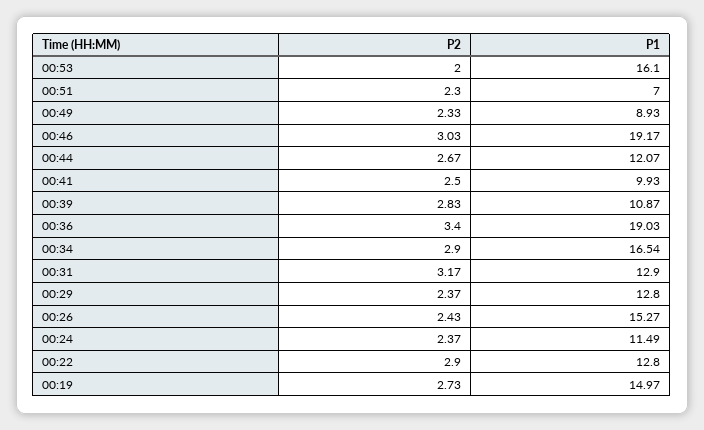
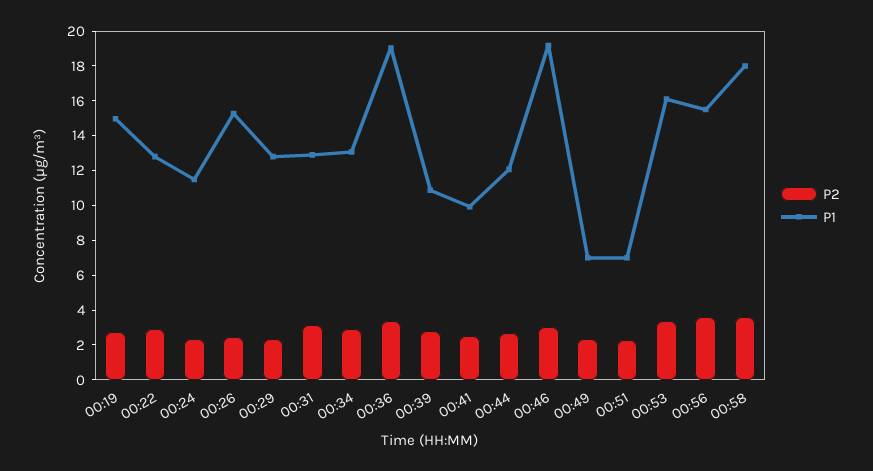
P2, 00:53: 2 -> 3.5
P1, 00:49: 8.93 -> 7
P1, 00:34: 16.54 -> 13
P2, 00:56: none -> 3.5
P1, 00:56: none -> 15.5
P2, 00:58: none -> 3.5
P1, 00:58: none -> 18

